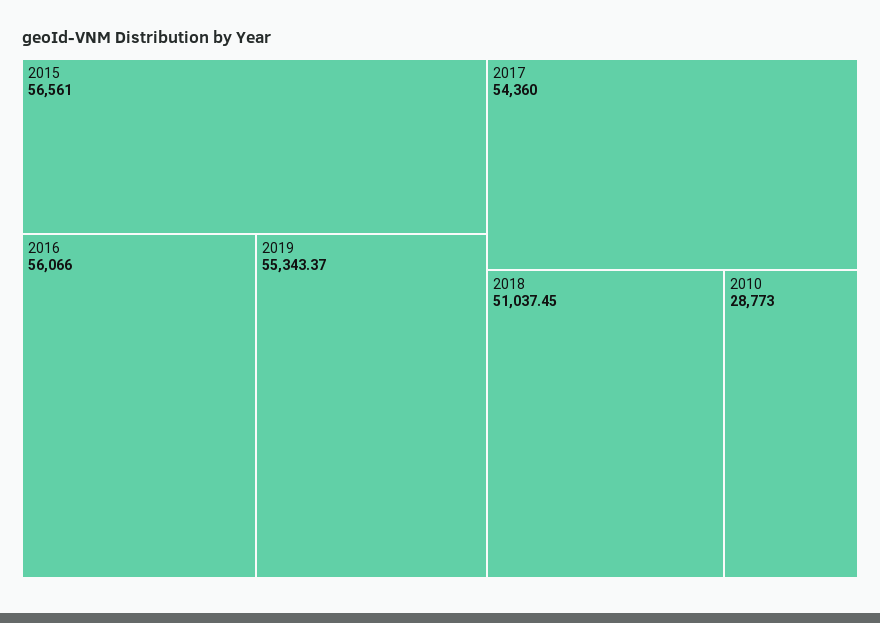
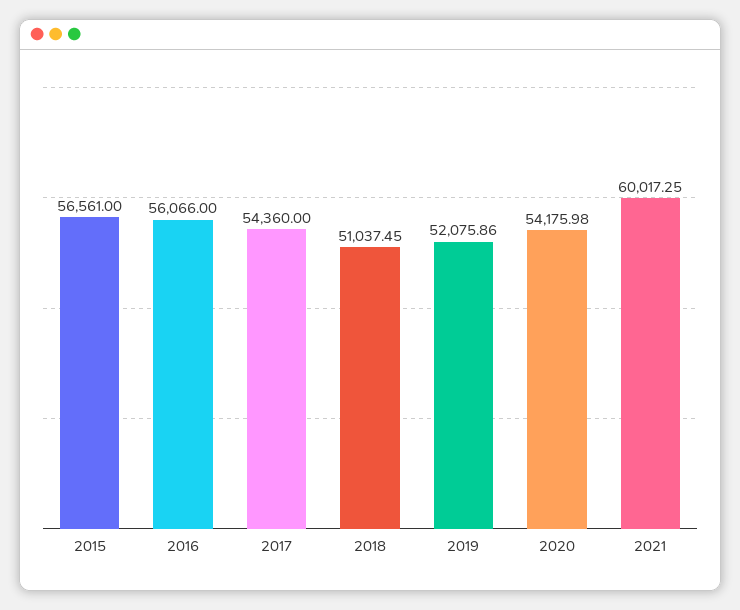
2019: 55343.37 -> 52075.86
2010: 28773 -> none
2020: none -> 54175.98
2021: none -> 60017.25

